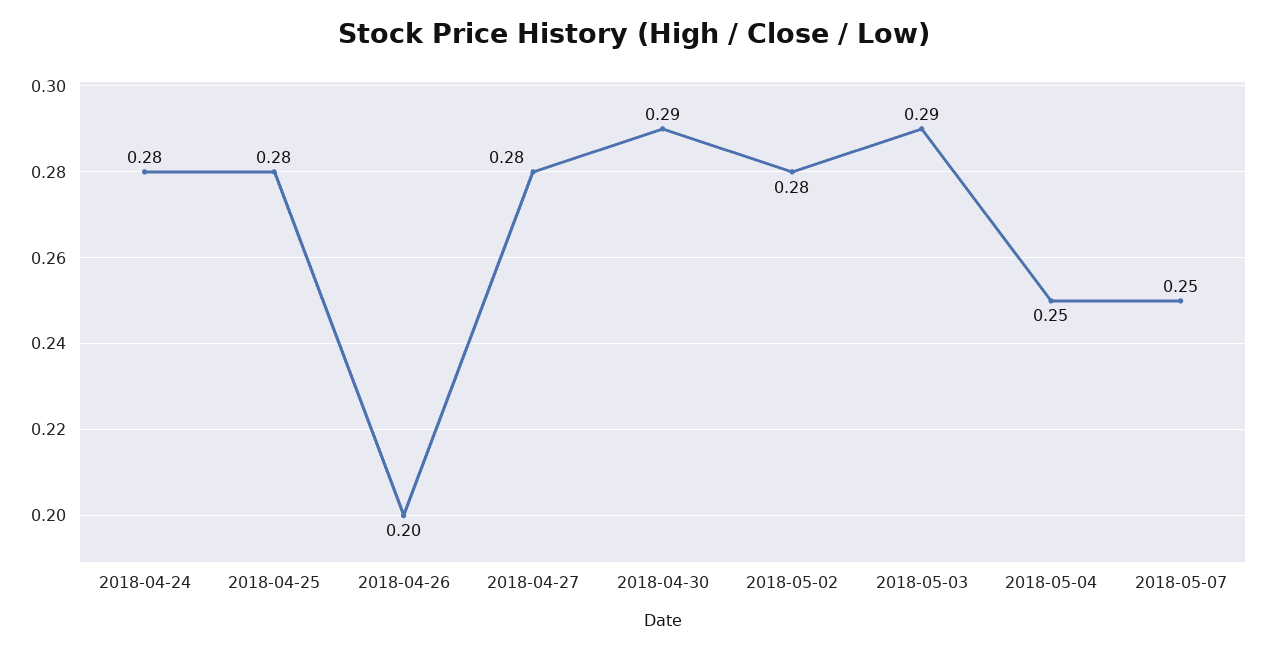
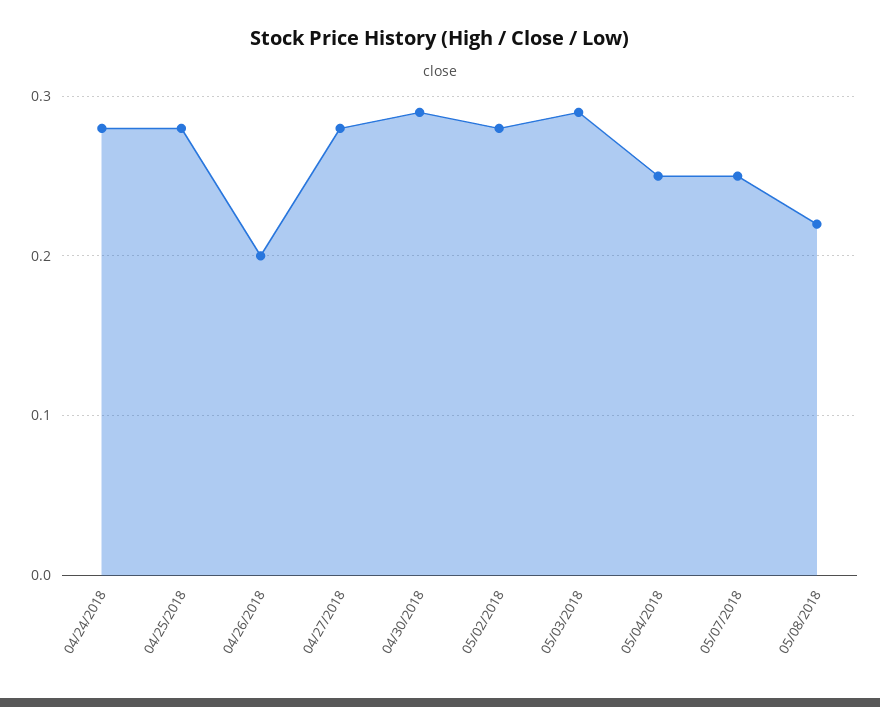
05/08/2018: none -> 0.22

